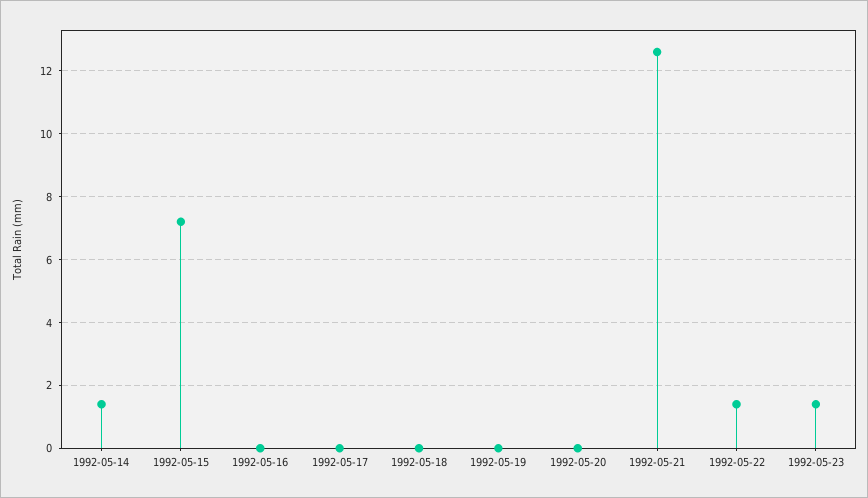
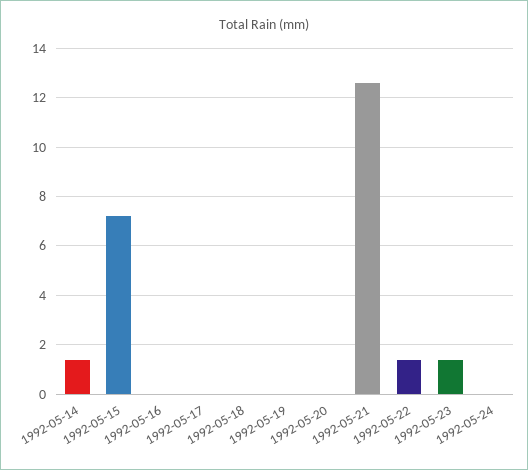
1992-05-24: none -> 0

